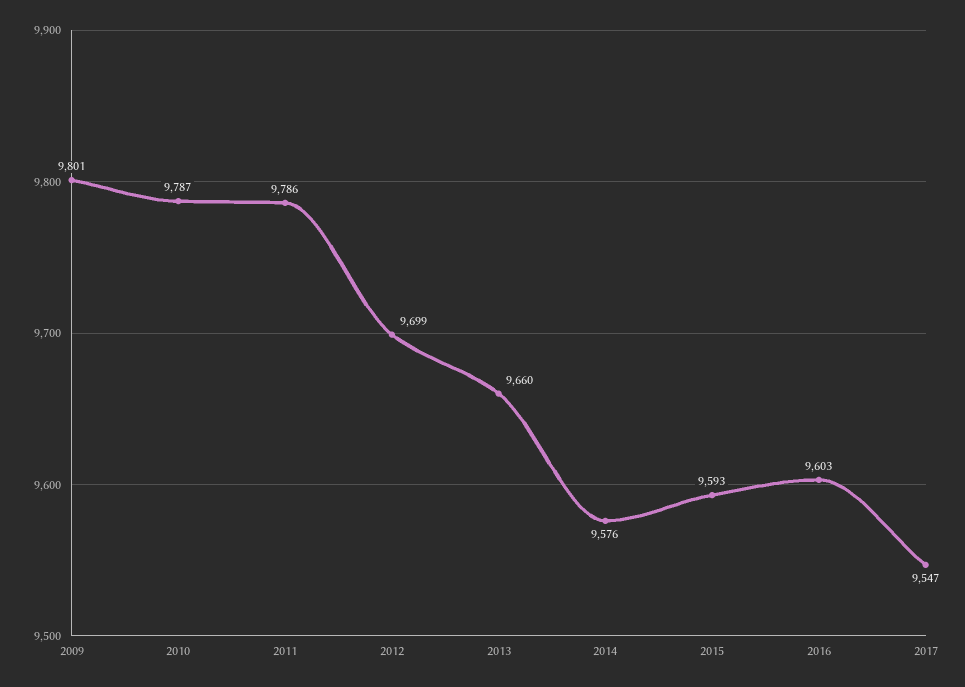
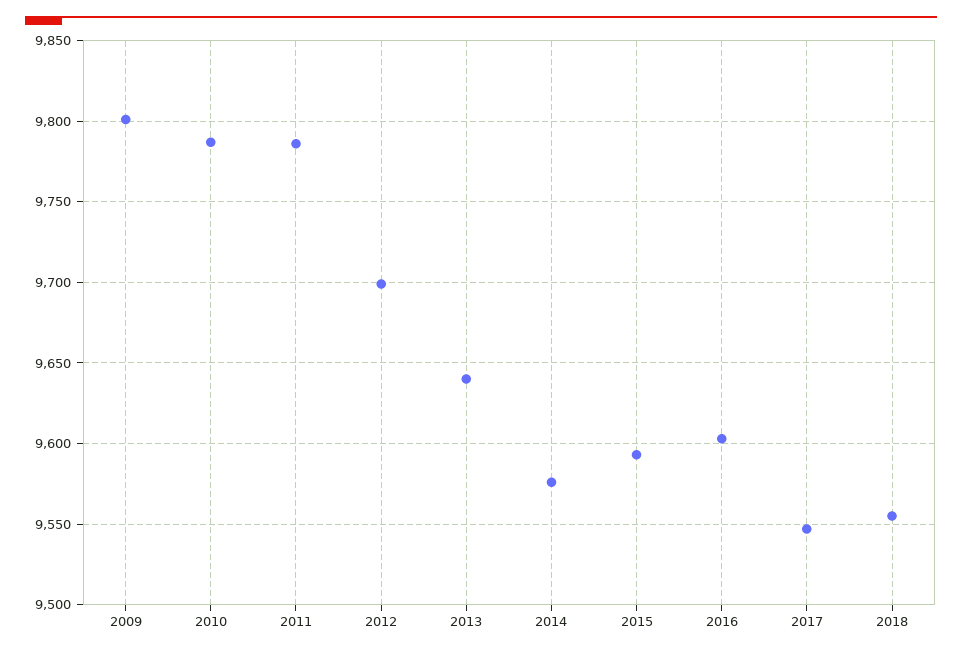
2013: 9660 -> 9640
2018: none -> 9555

